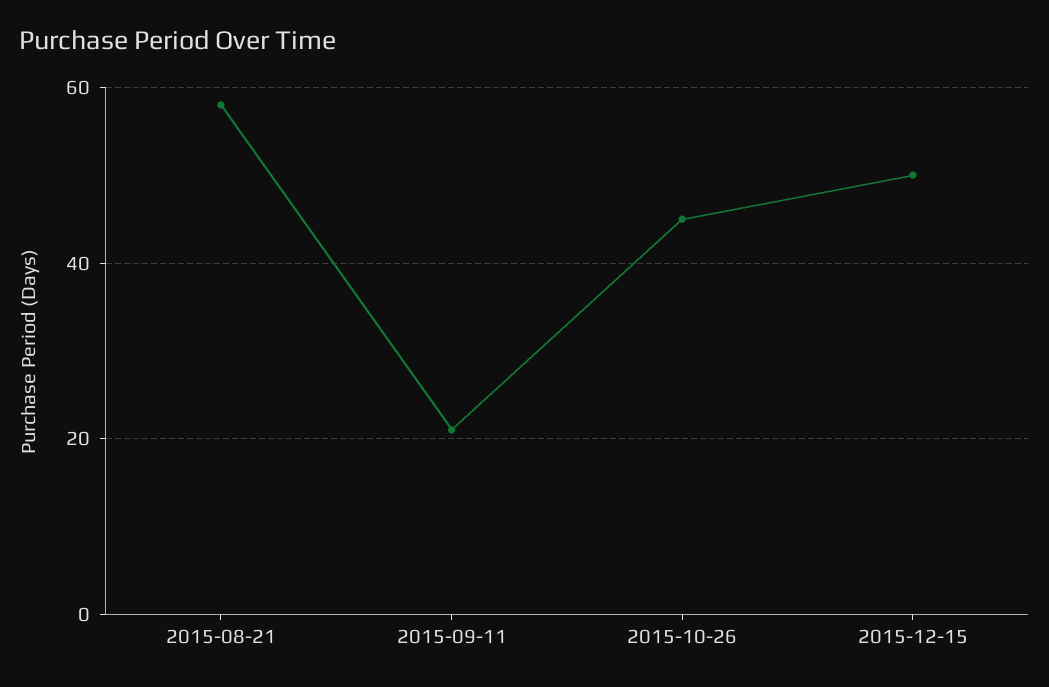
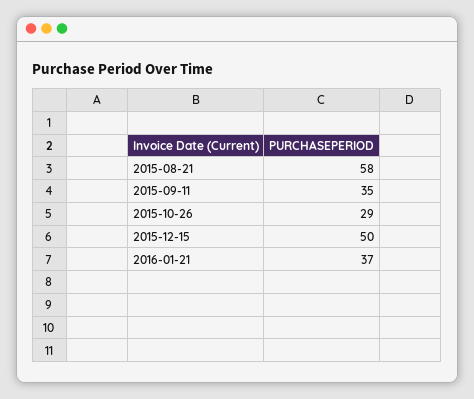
2015-09-11: 20 -> 35
2015-10-26: 45 -> 29
2016-01-21: none -> 37

